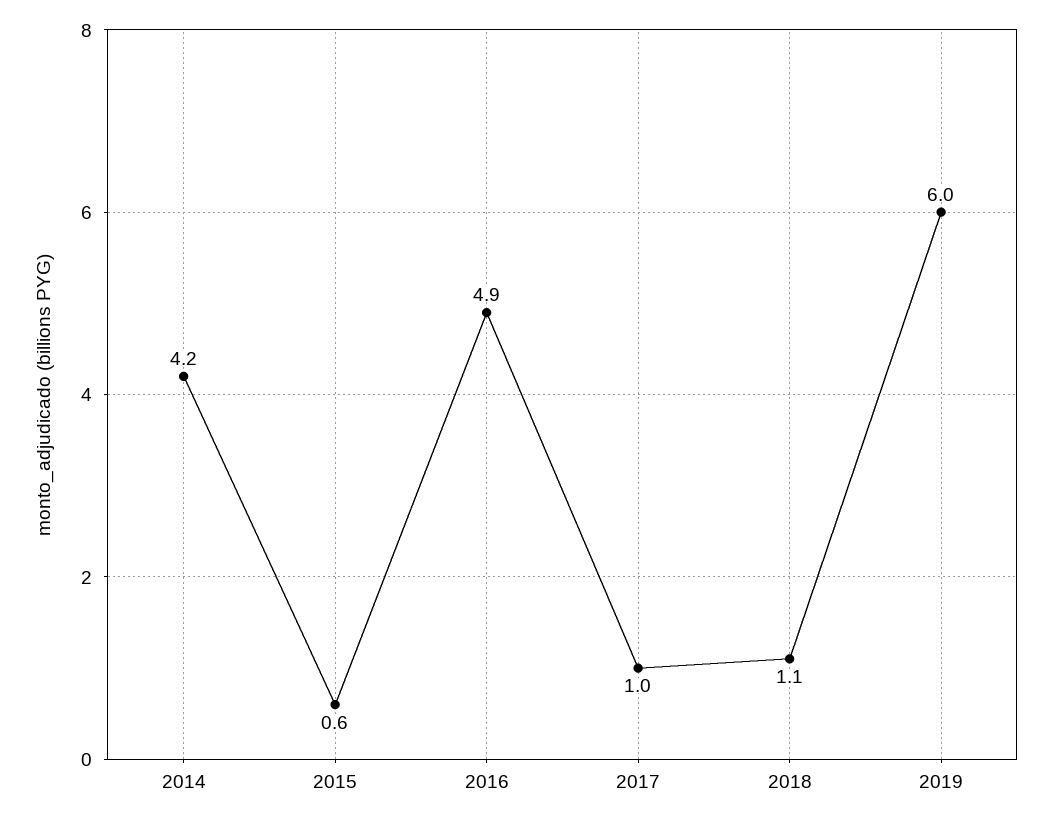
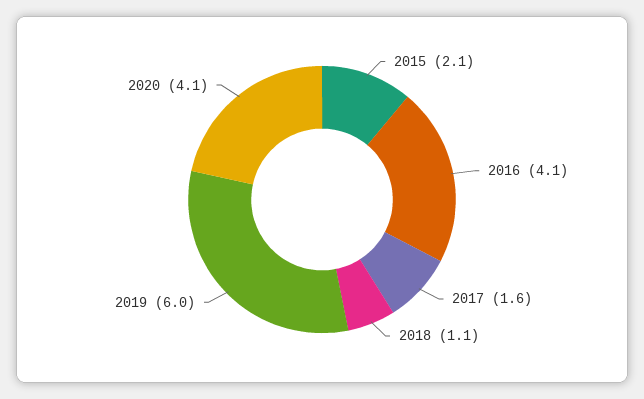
2014: 4.2 -> none
2015: 0.6 -> 2.1
2016: 4.9 -> 4.1
2017: 1 -> 1.6
2020: none -> 4.1

